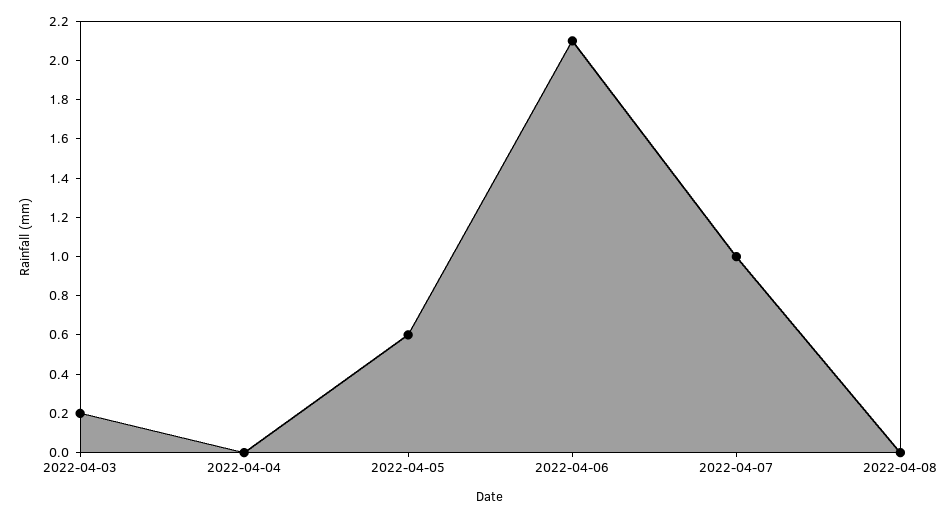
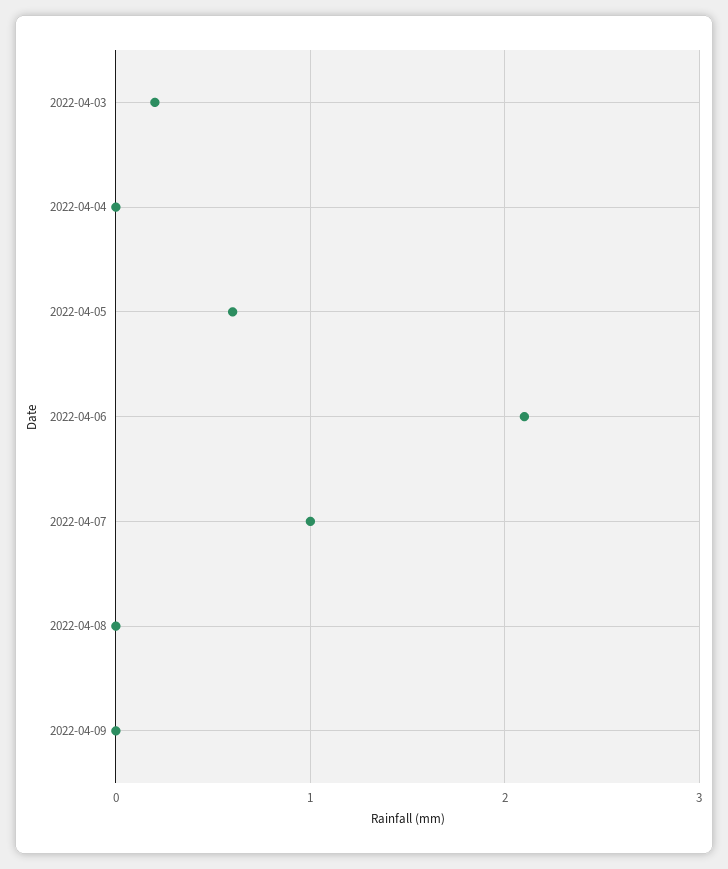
2022-04-09: none -> 0

